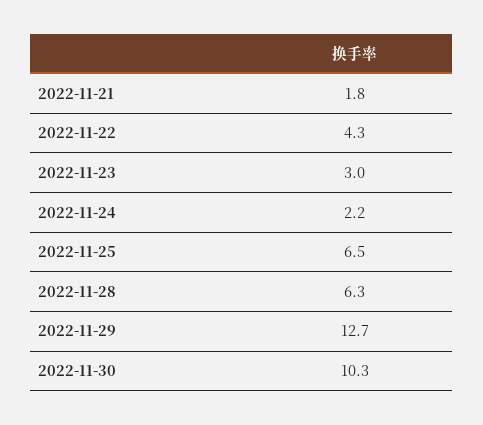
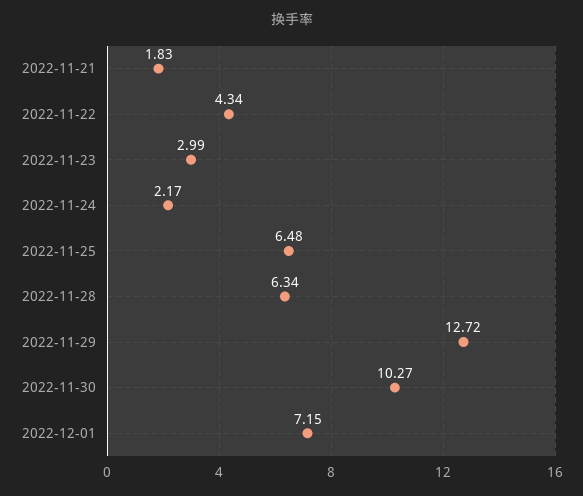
2022-12-01: none -> 7.15

